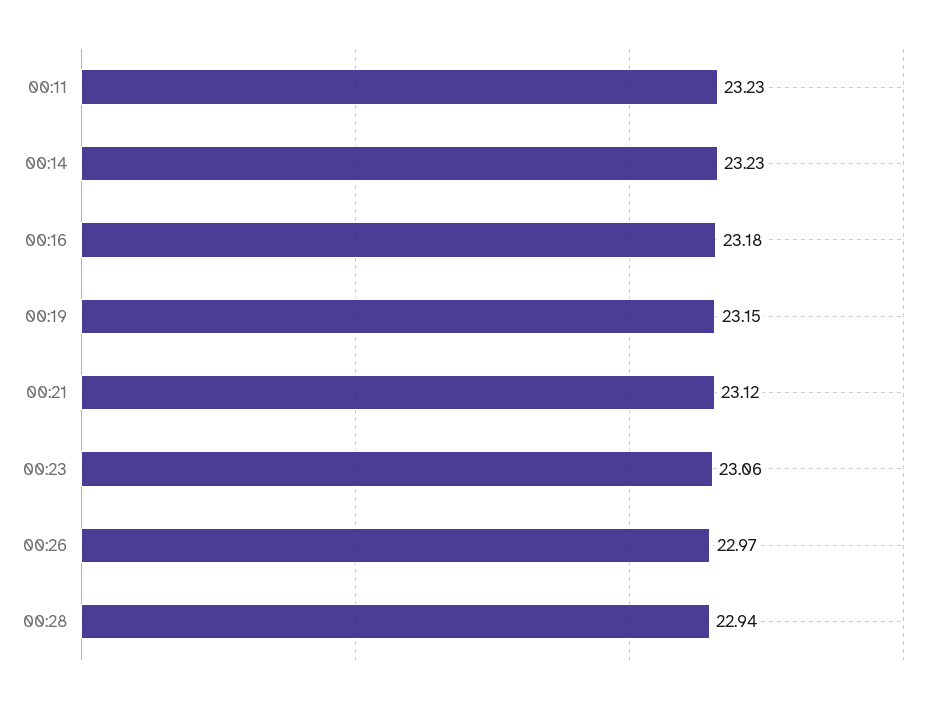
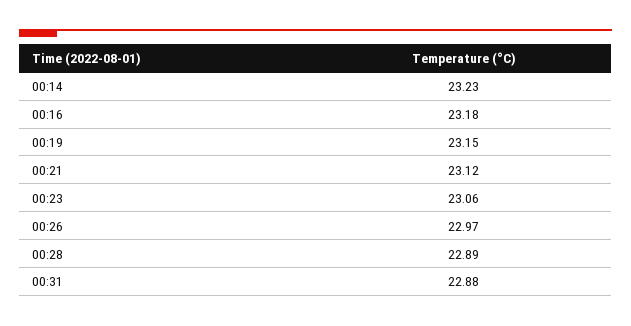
00:11: 23.23 -> none
00:28: 22.94 -> 22.89
00:31: none -> 22.88

